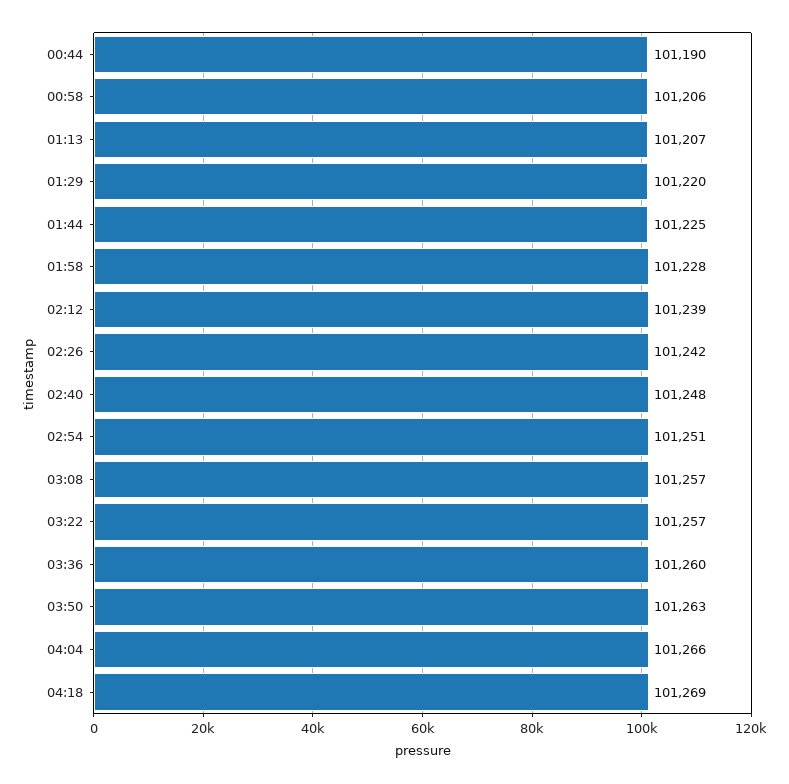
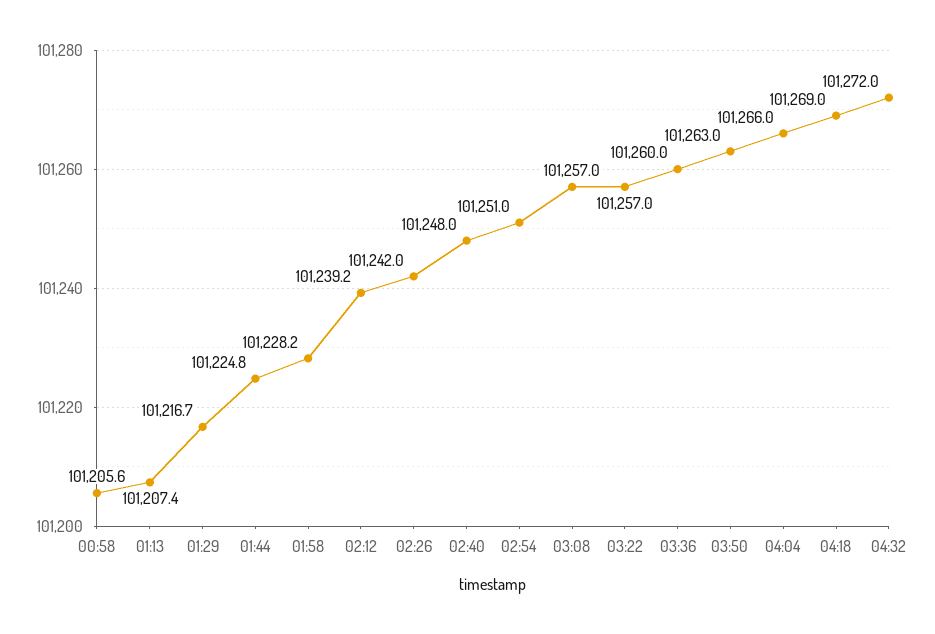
00:44: 101190 -> none
01:29: 101220 -> 101216.7
04:32: none -> 101272

